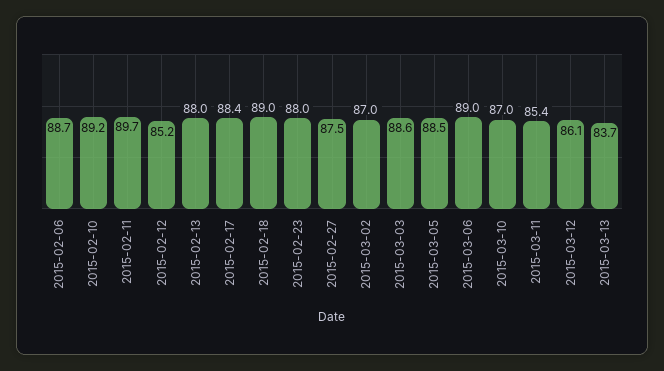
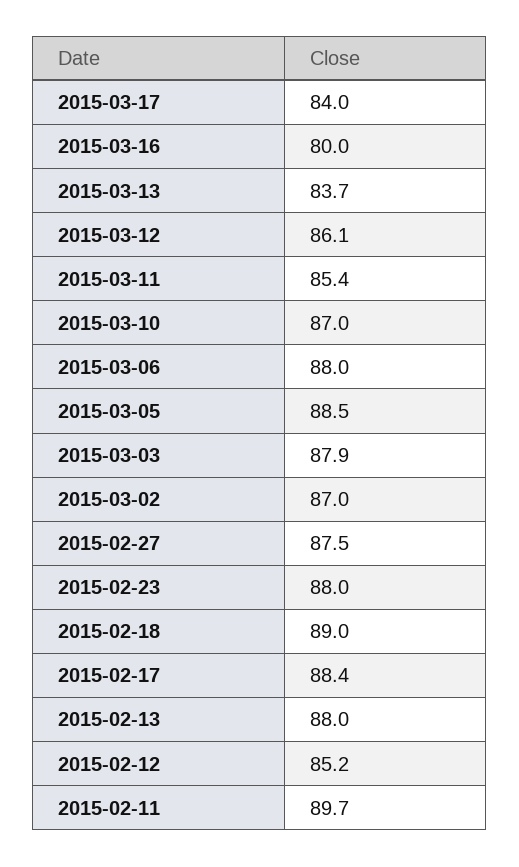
2015-02-06: 88.7 -> none
2015-02-10: 89.2 -> none
2015-03-03: 88.6 -> 87.9
2015-03-06: 89 -> 88
2015-03-17: none -> 84
2015-03-16: none -> 80

